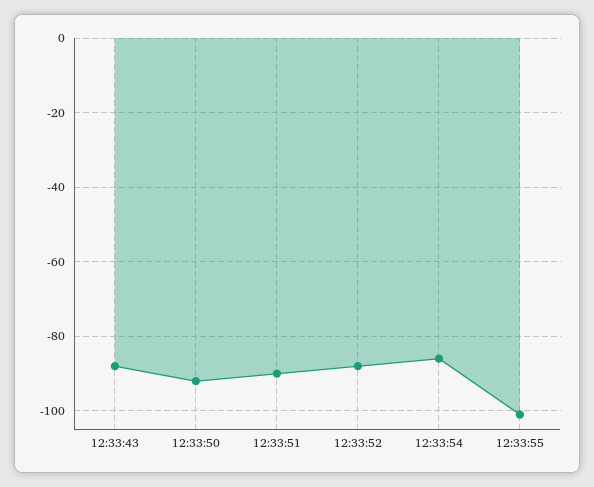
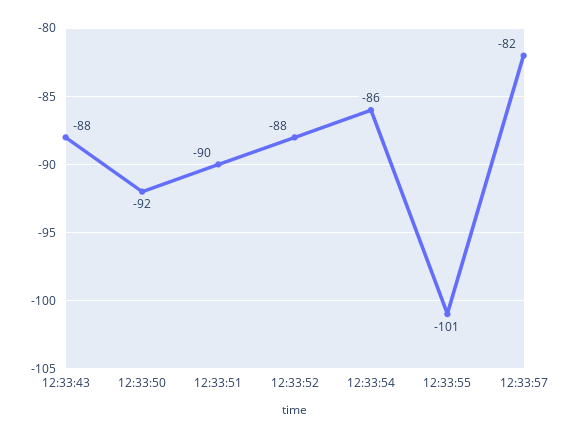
12:33:57: none -> -82

